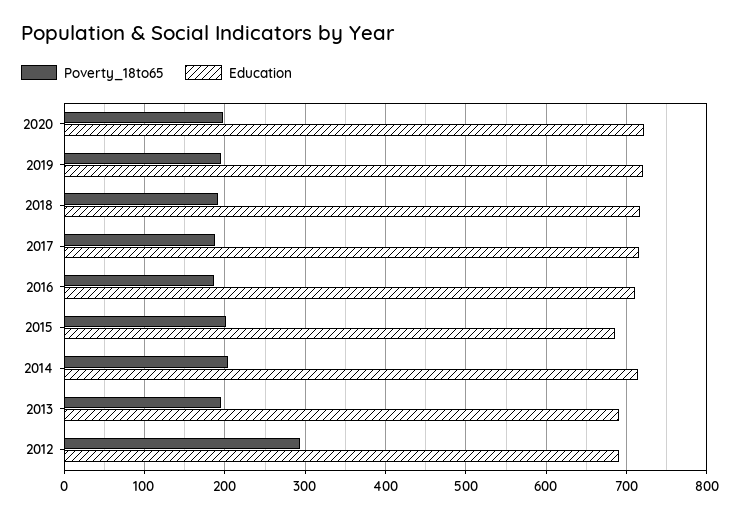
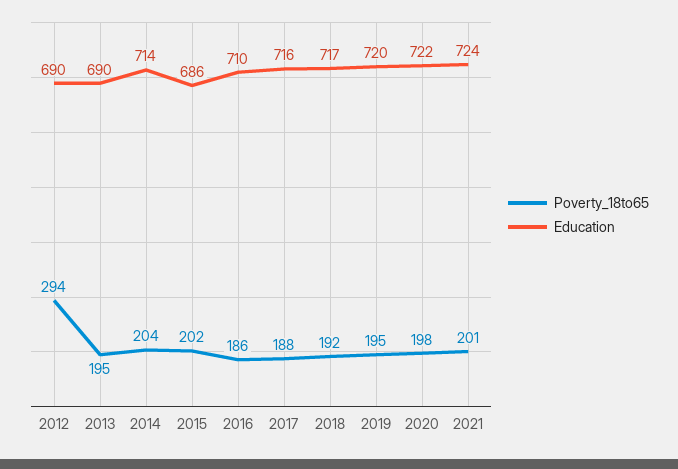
Poverty_18to65, 2021: none -> 201
Education, 2021: none -> 724

